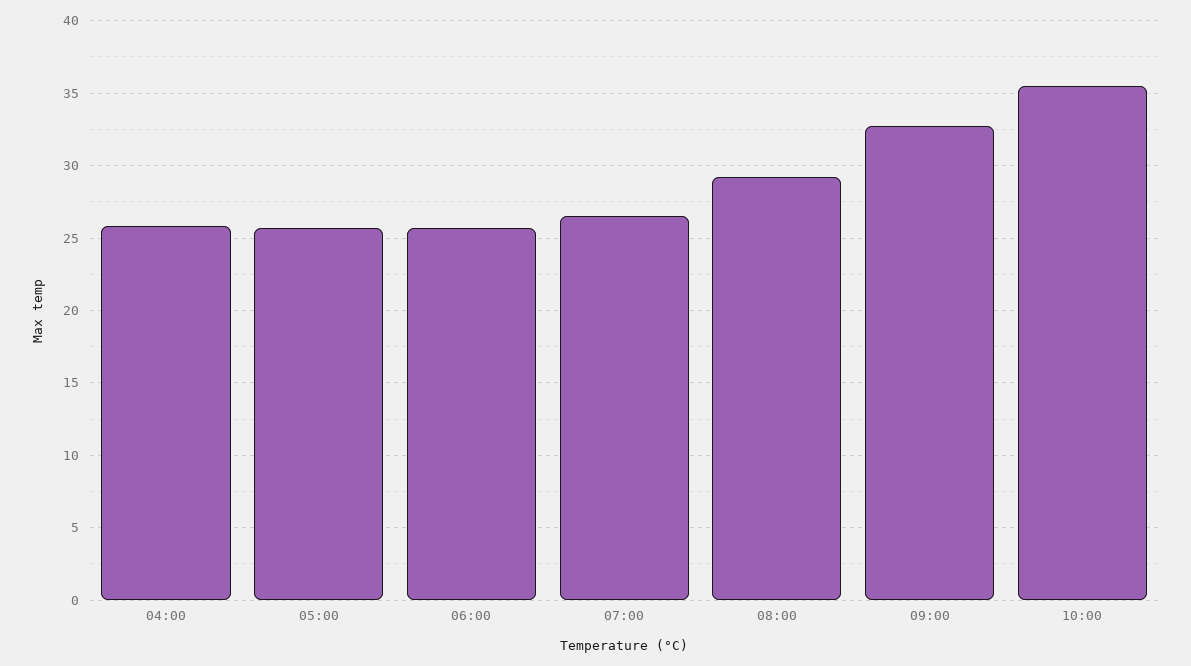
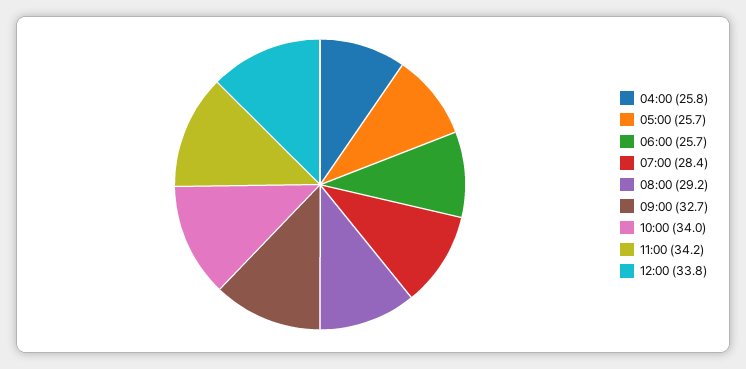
07:00: 26.5 -> 28.4
10:00: 35.5 -> 34
11:00: none -> 34.2
12:00: none -> 33.8

